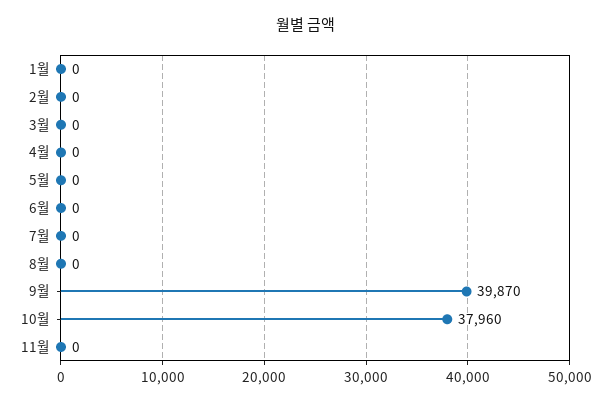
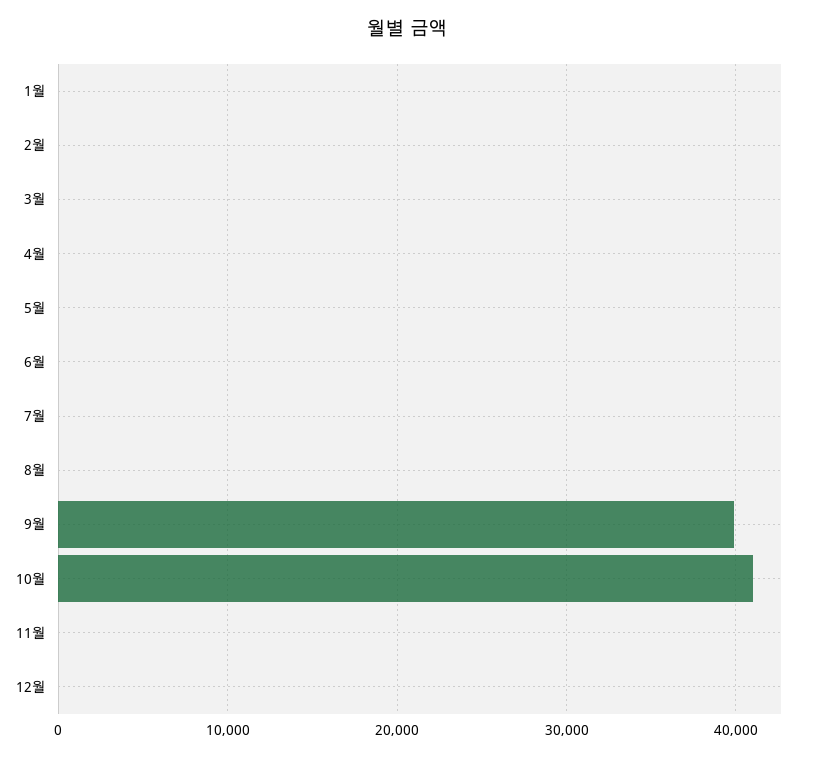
10월: 37960 -> 41000
12월: none -> 0

